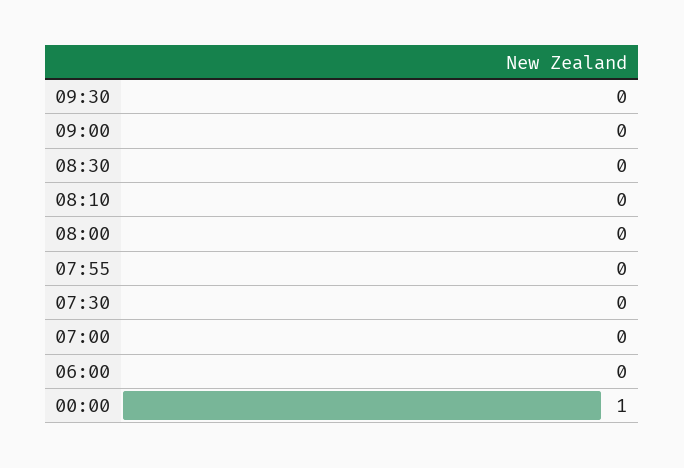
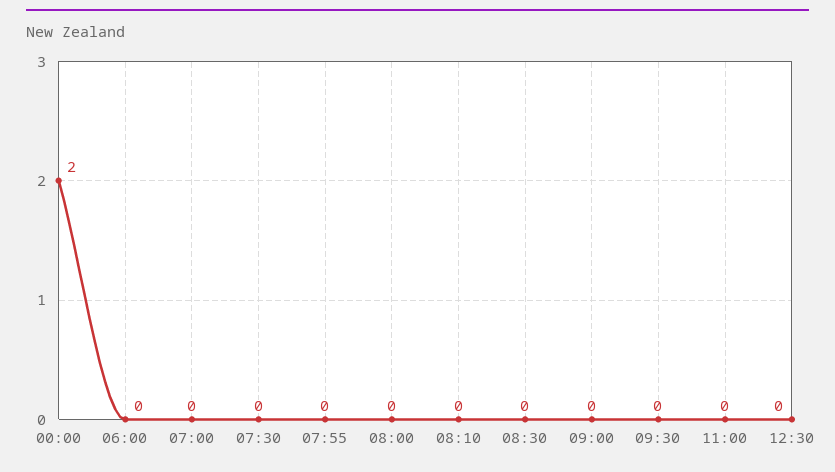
00:00: 1 -> 2
11:00: none -> 0
12:30: none -> 0

